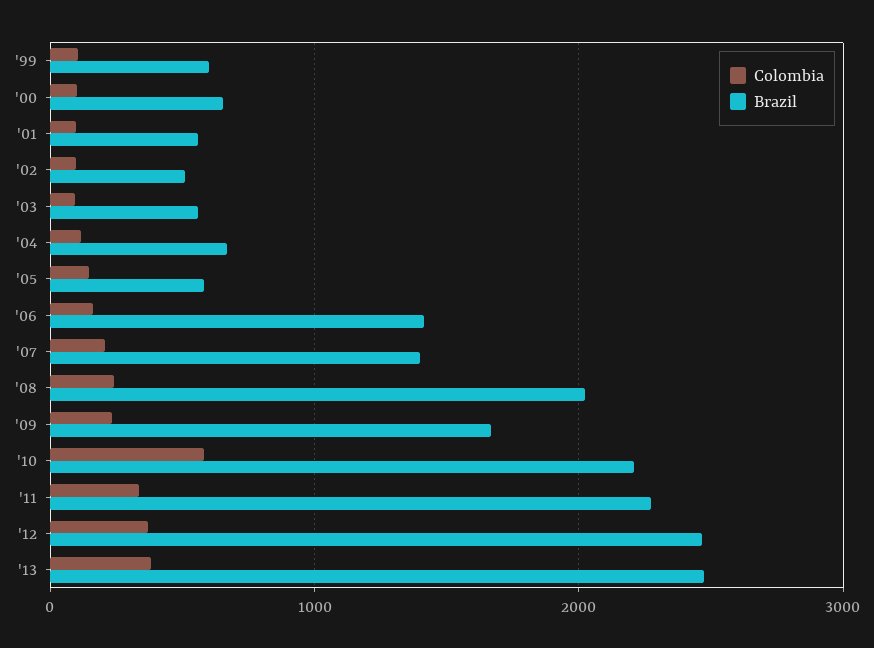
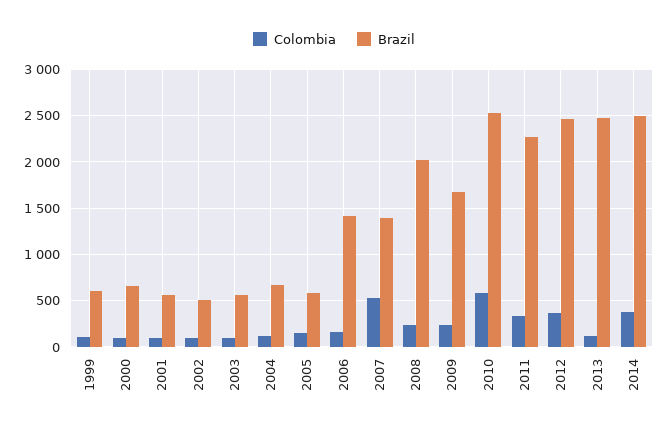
Colombia, '07: 200 -> 500
Brazil, '10: 2200 -> 2500
Colombia, '13: 400 -> 100
Colombia, 2014: none -> 400
Brazil, 2014: none -> 2500

